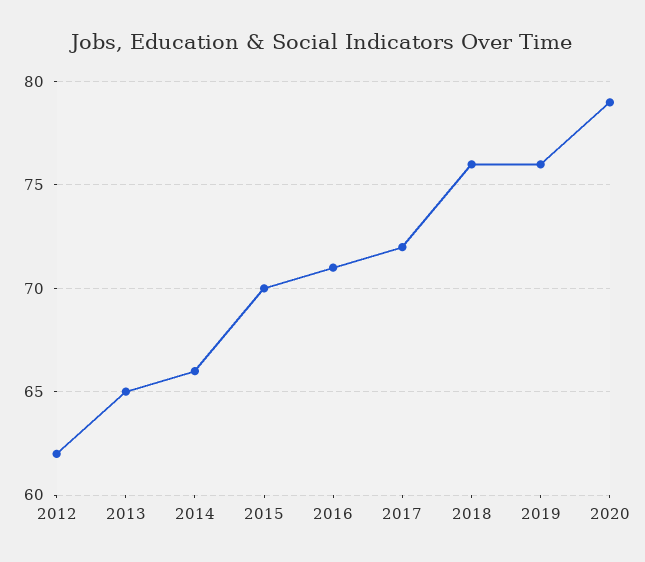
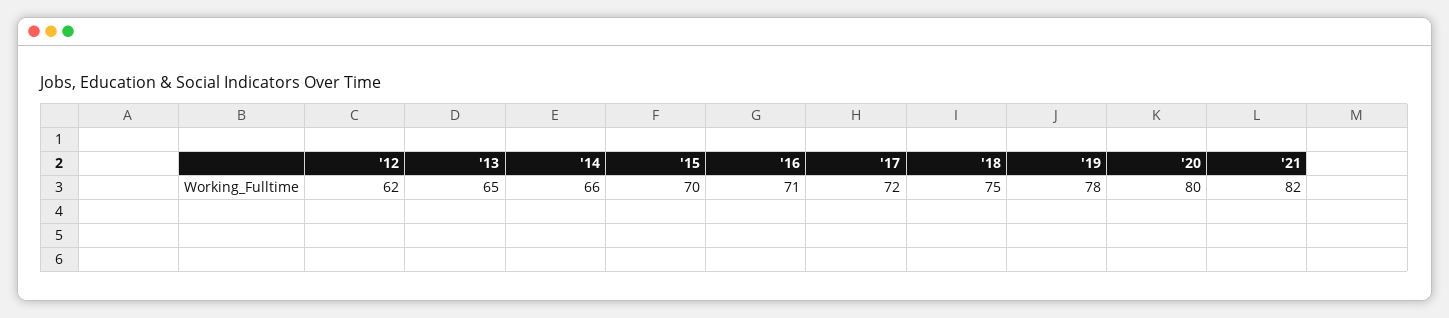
2018: 76 -> 75
2019: 76 -> 78
2020: 79 -> 80
'21: none -> 82

